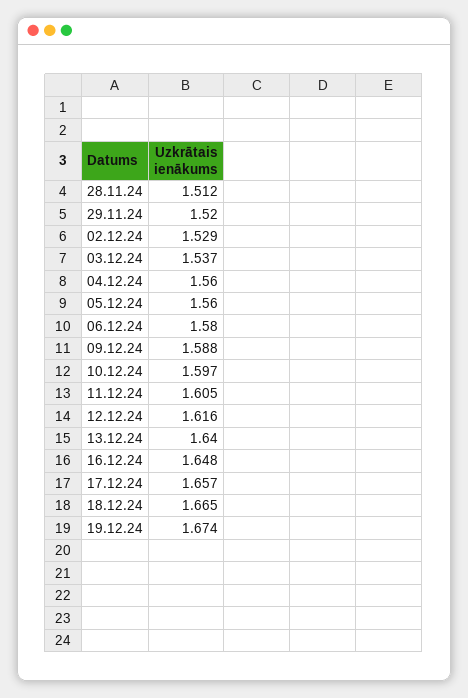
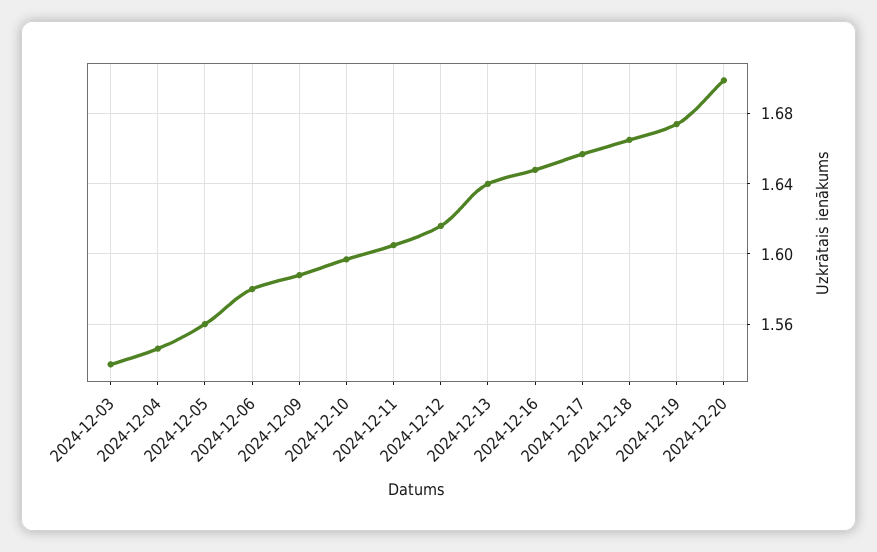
28.11.24: 1.512 -> none
29.11.24: 1.52 -> none
02.12.24: 1.529 -> none
04.12.24: 1.56 -> 1.545
2024-12-20: none -> 1.7

